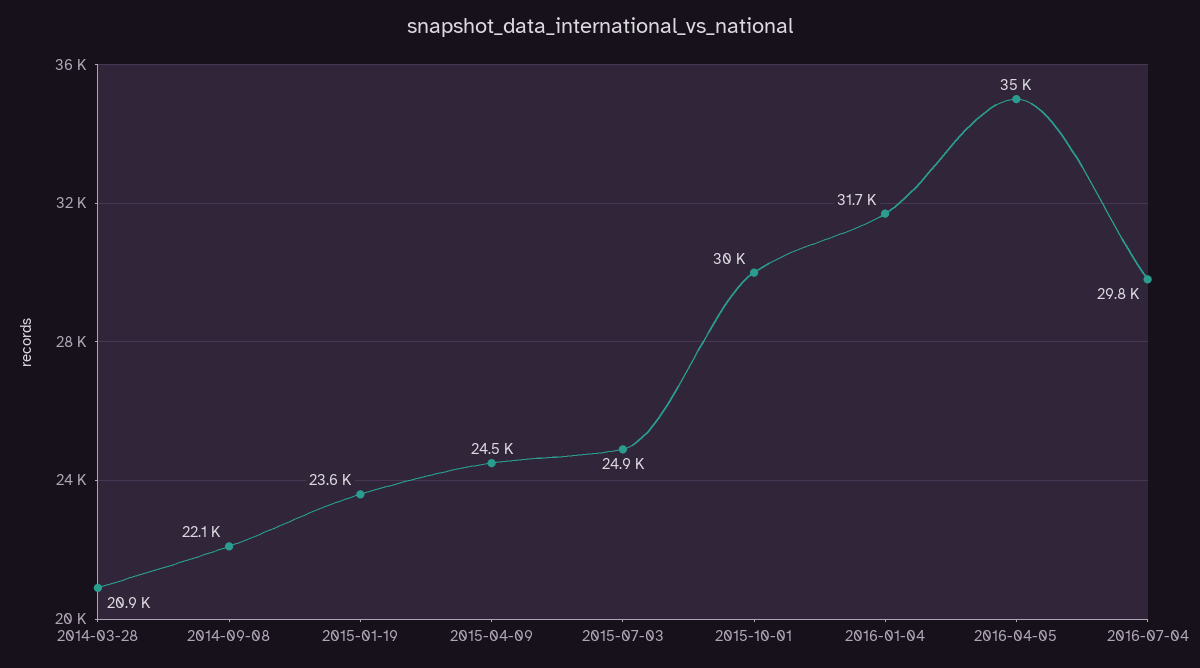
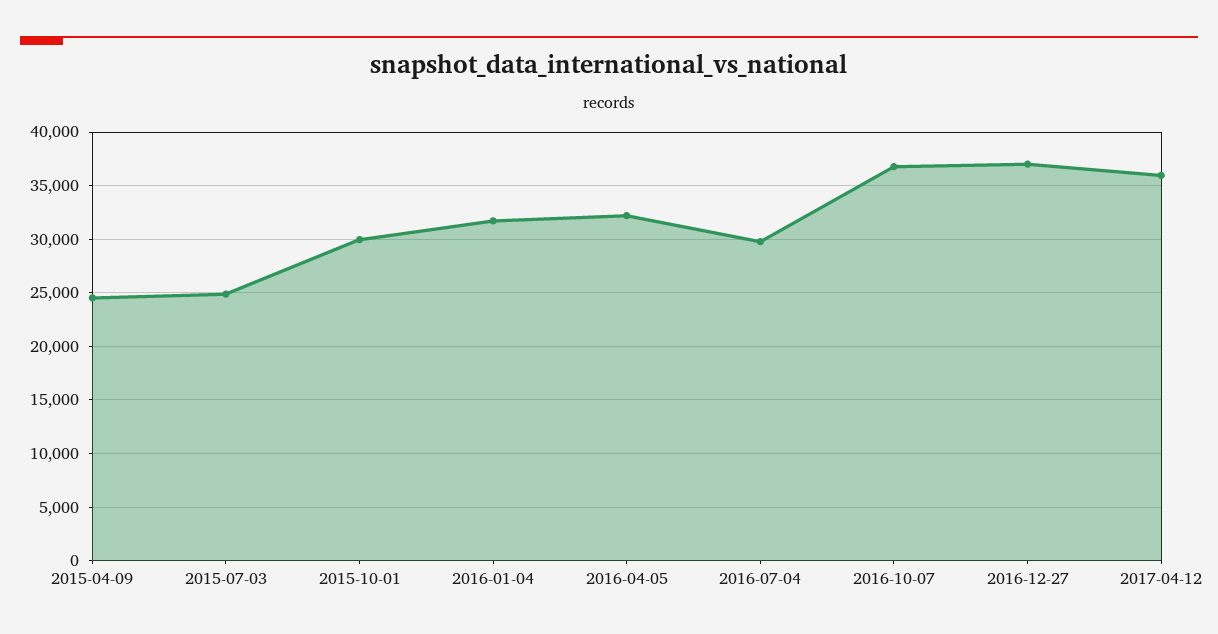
2014-03-28: 20900 -> none
2014-09-08: 22100 -> none
2015-01-19: 23600 -> none
2016-04-05: 35000 -> 32000
2016-10-07: none -> 37000
2016-12-27: none -> 37000
2017-04-12: none -> 36000

